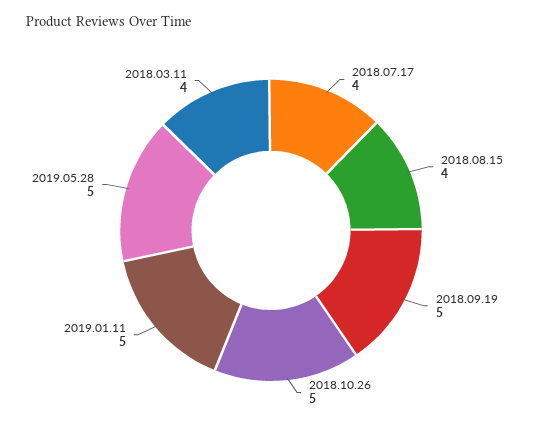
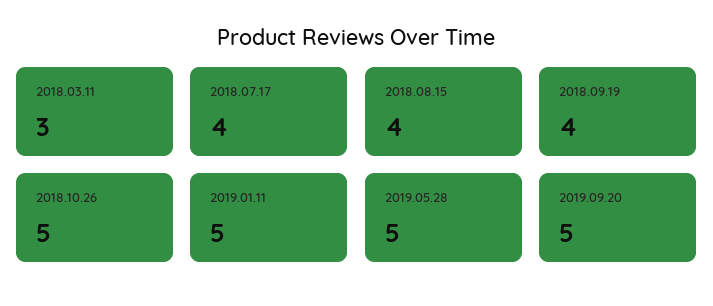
2018.09.19: 5 -> 4
2018.03.11: 4 -> 3
2019.09.20: none -> 5

